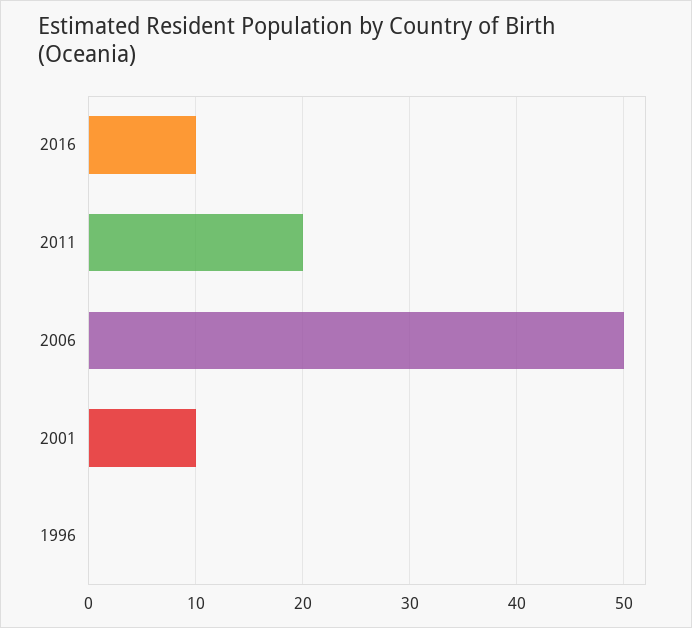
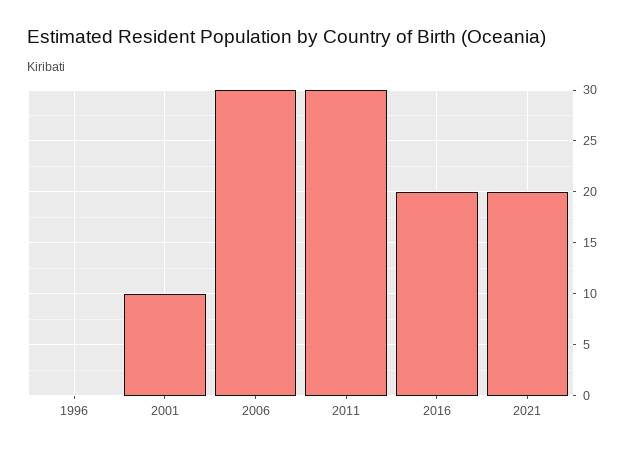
2016: 10 -> 20
2011: 20 -> 30
2006: 50 -> 30
2021: none -> 20

